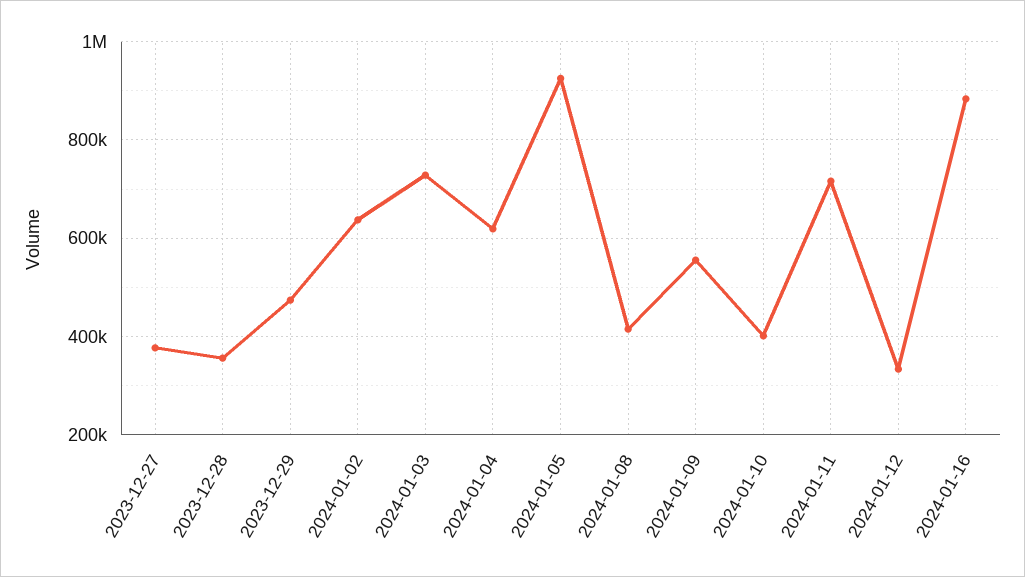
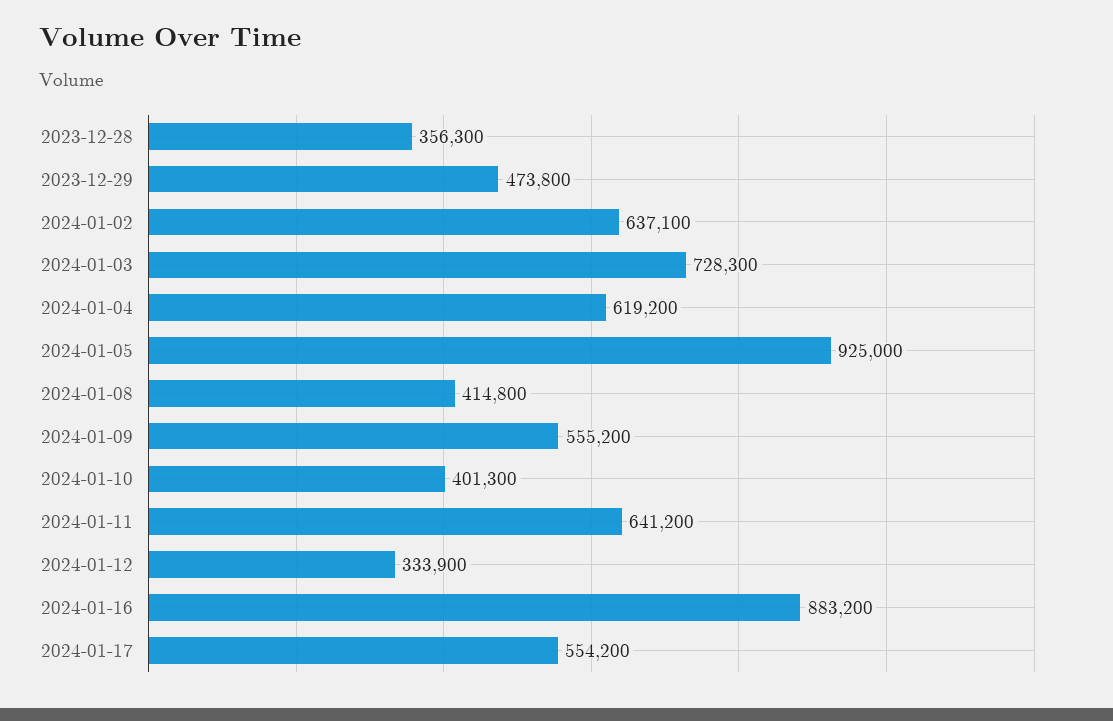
2023-12-27: 380000 -> none
2024-01-11: 720000 -> 641200
2024-01-17: none -> 554200

